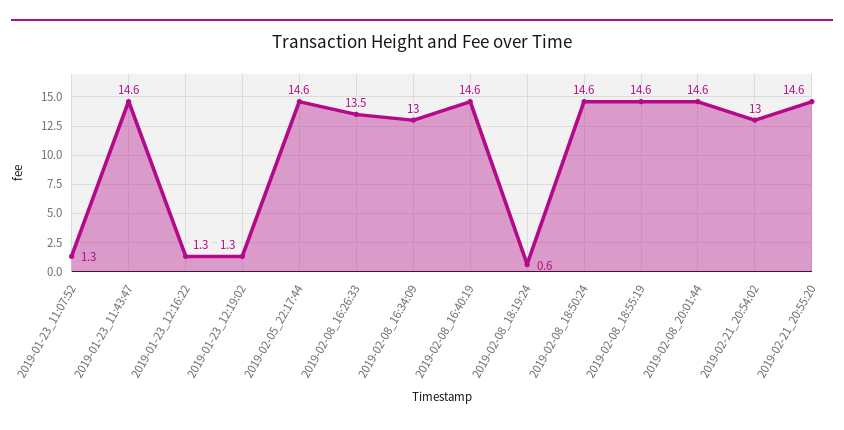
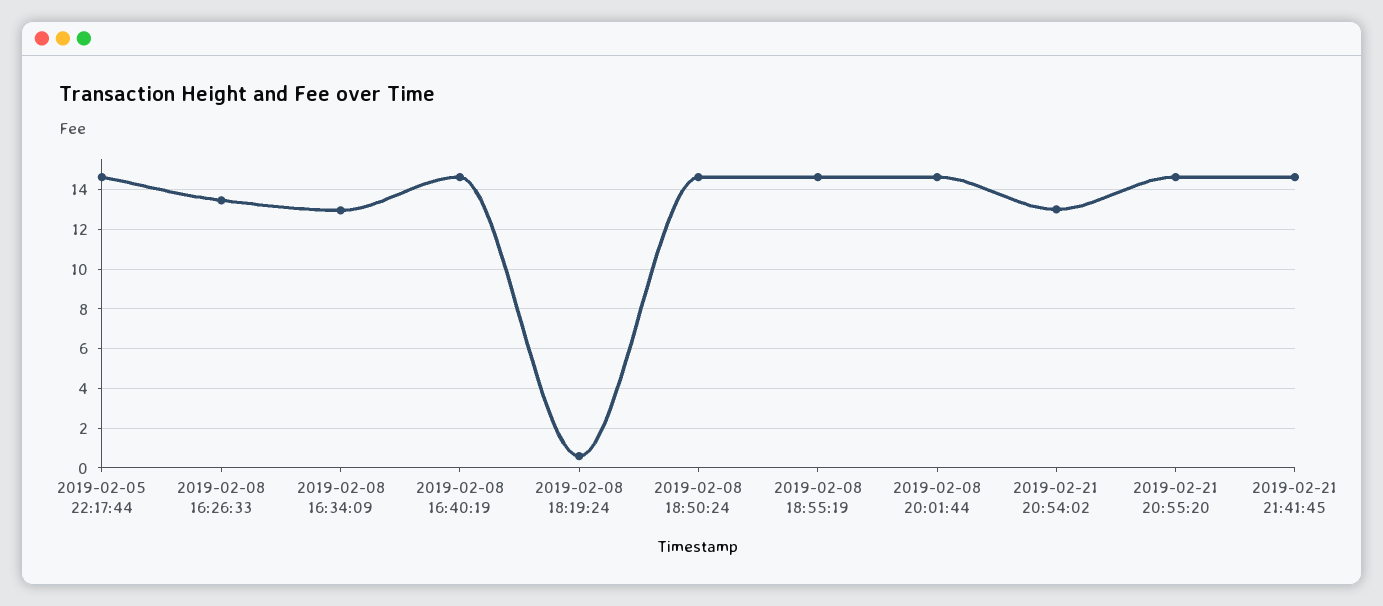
2019-01-23_11:07:52: 1.3 -> none
2019-01-23_11:43:47: 14.6 -> none
2019-01-23_12:16:22: 1.3 -> none
2019-01-23_12:19:02: 1.3 -> none
2019-02-21 21:41:45: none -> 14.5

